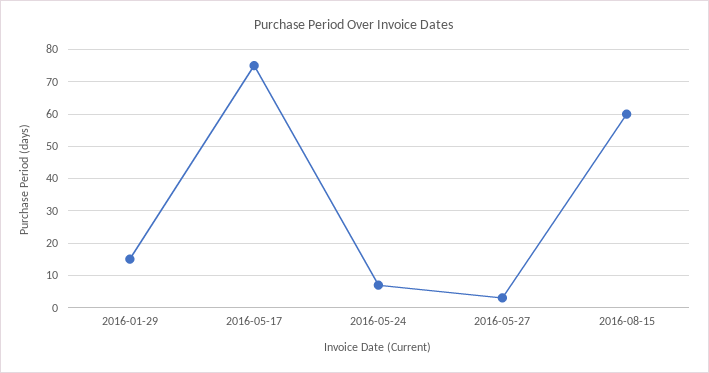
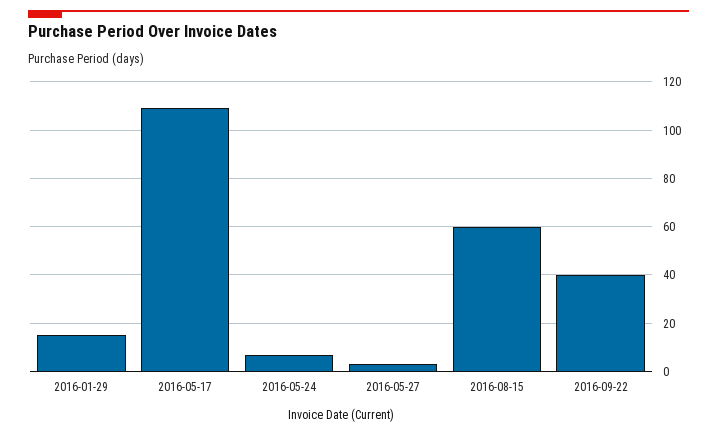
2016-05-17: 75 -> 110
2016-09-22: none -> 40

